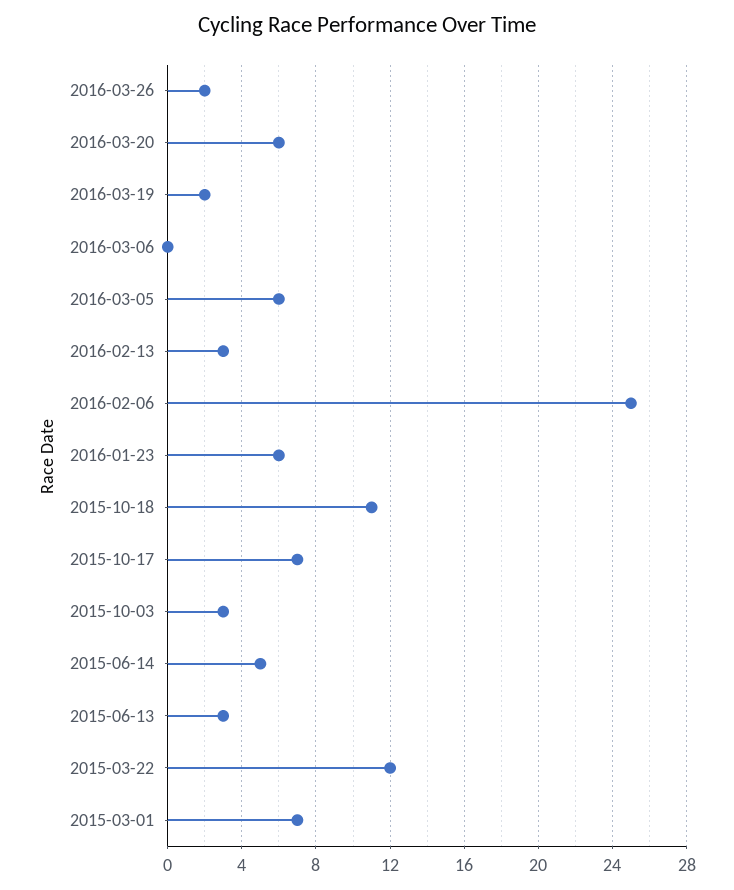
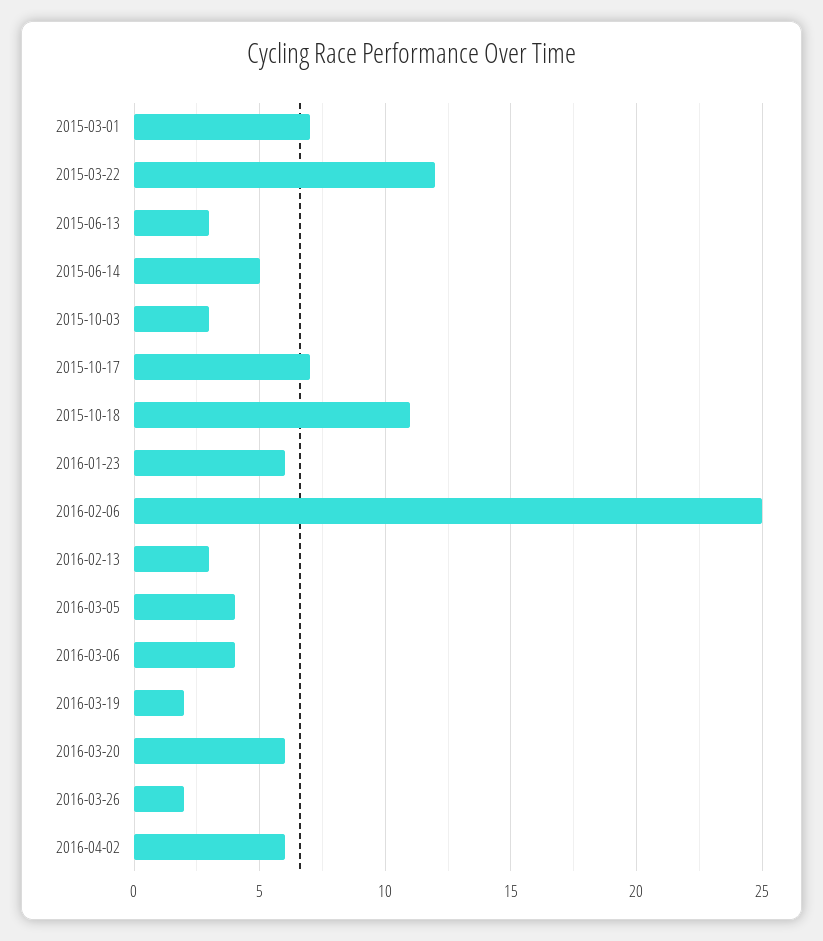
2016-03-06: 0 -> 4
2016-03-05: 6 -> 4
2016-04-02: none -> 6

